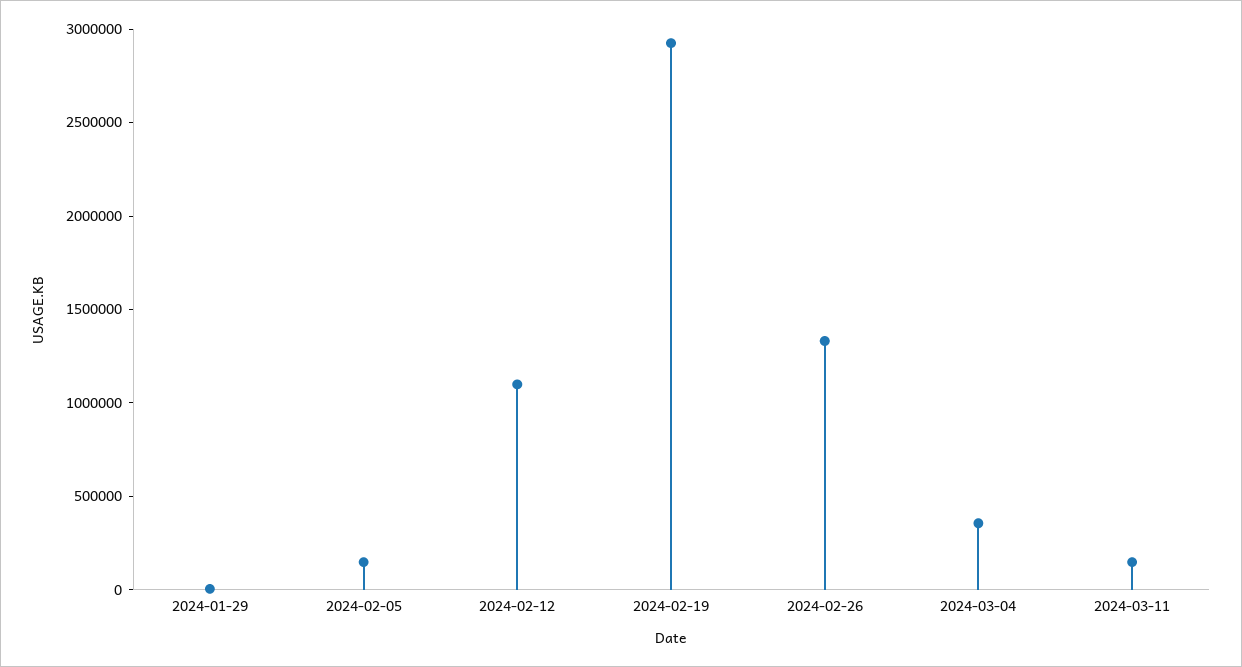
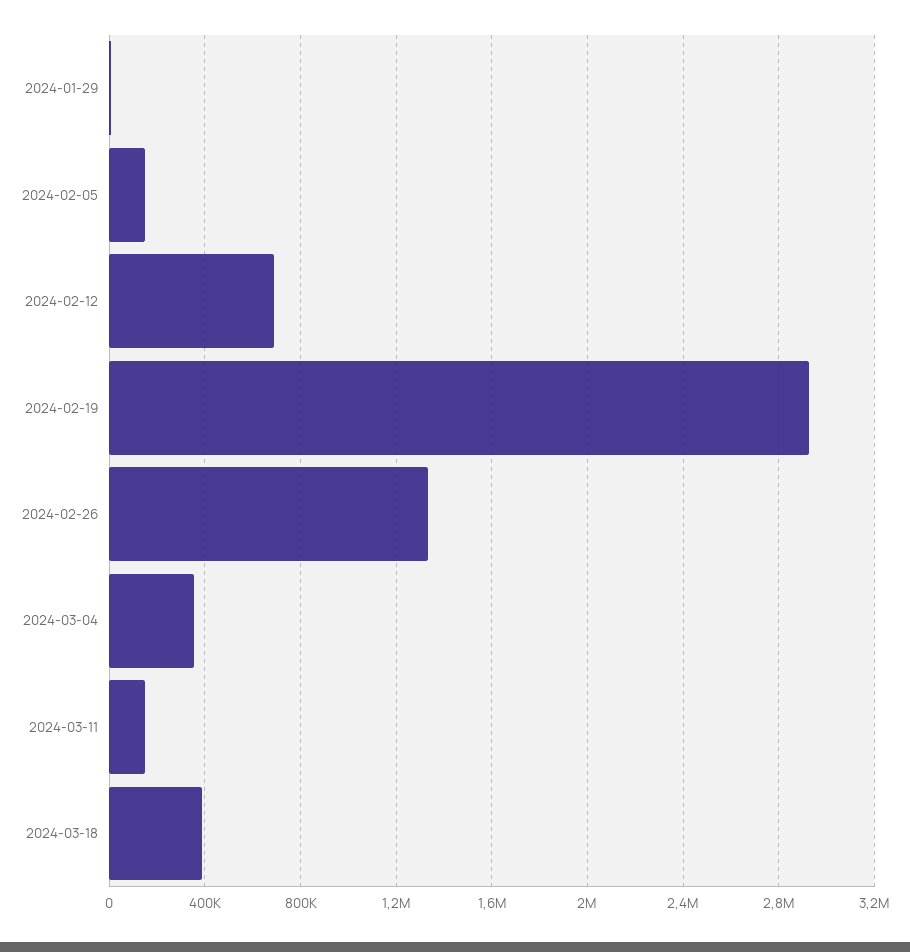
2024-02-12: 1100000 -> 700000
2024-03-18: none -> 400000

